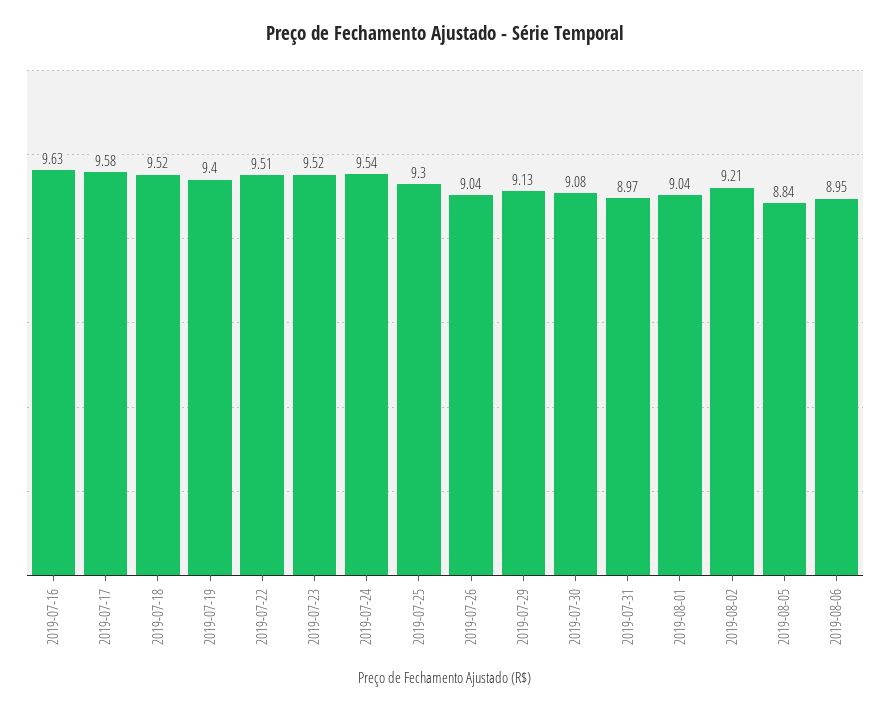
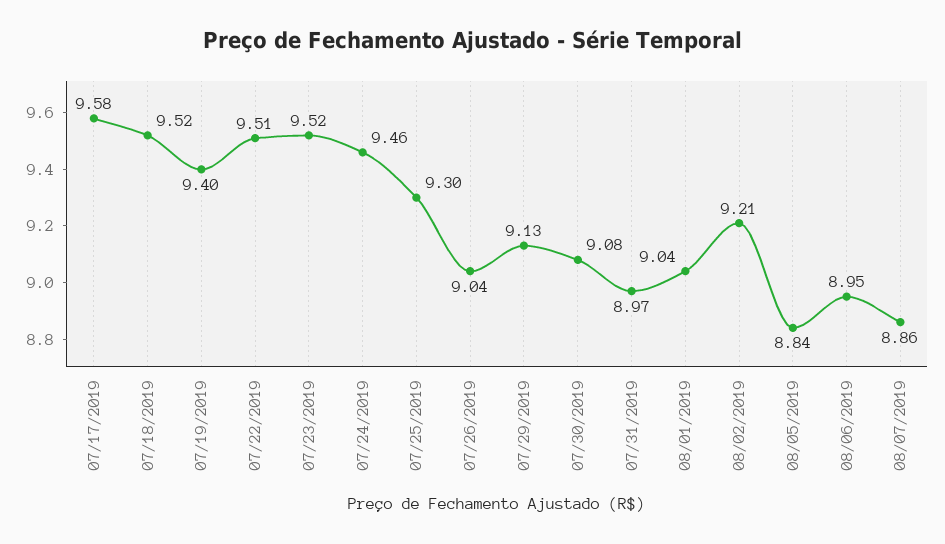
2019-07-16: 9.63 -> none
2019-07-24: 9.54 -> 9.46
08/07/2019: none -> 8.86

